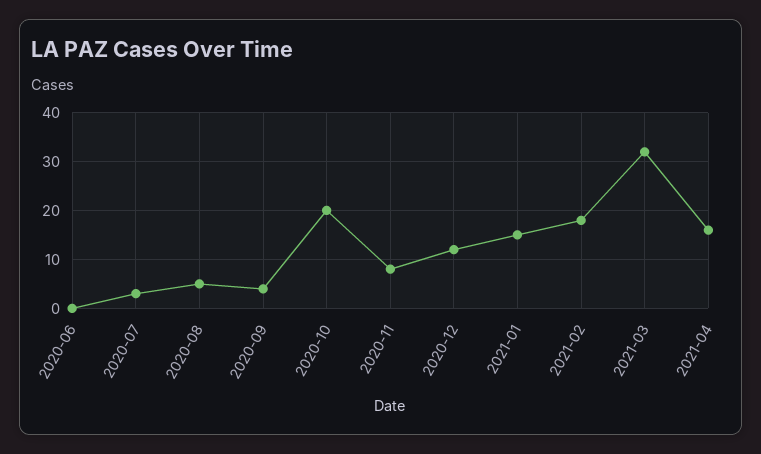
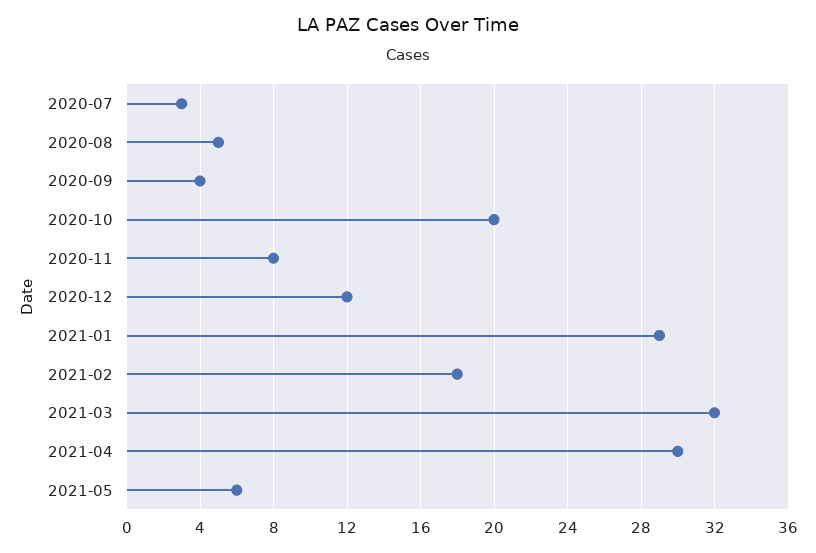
2020-06: 0 -> none
2021-01: 15 -> 29
2021-04: 15 -> 30
2021-05: none -> 6

